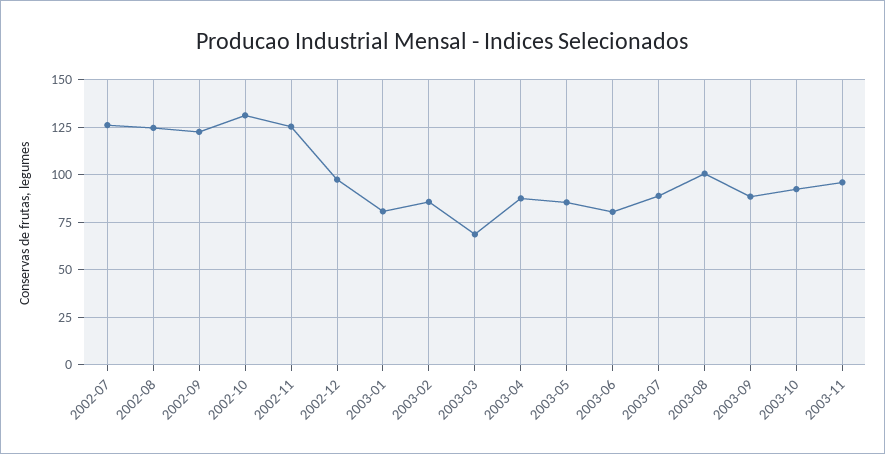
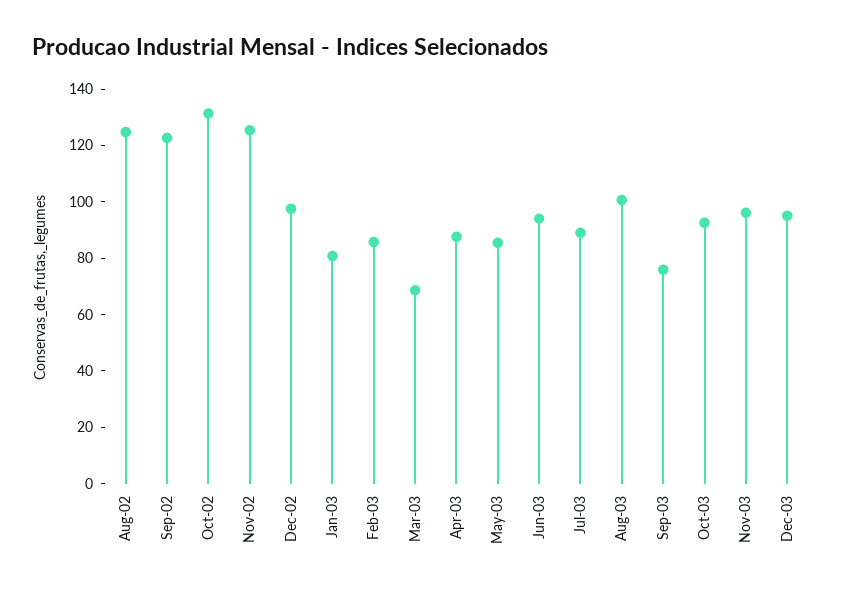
2002-07: 125 -> none
2003-06: 80 -> 95
2003-09: 90 -> 75
Dec-03: none -> 95

